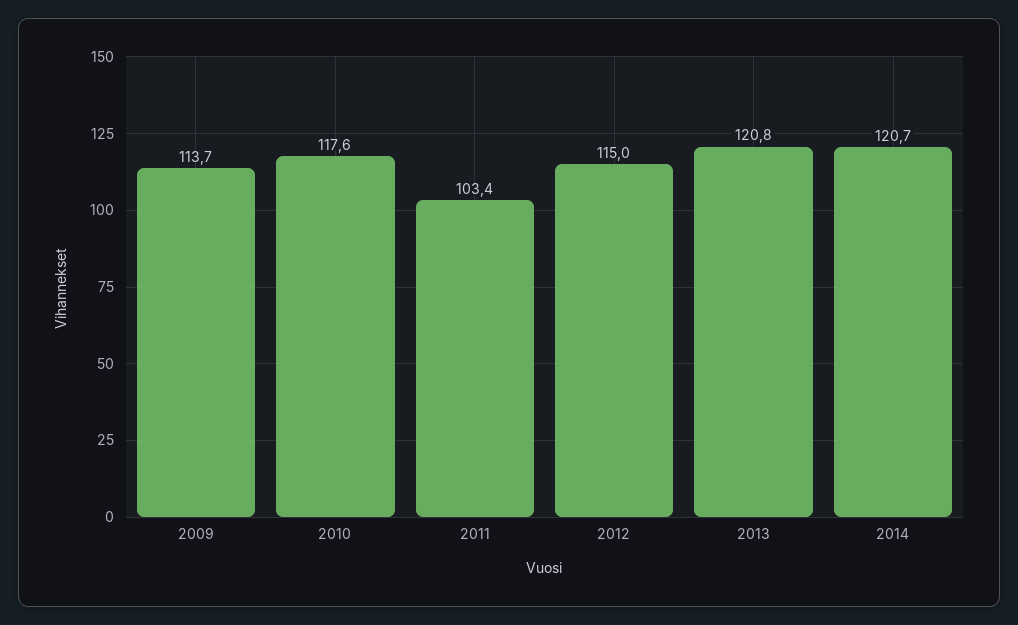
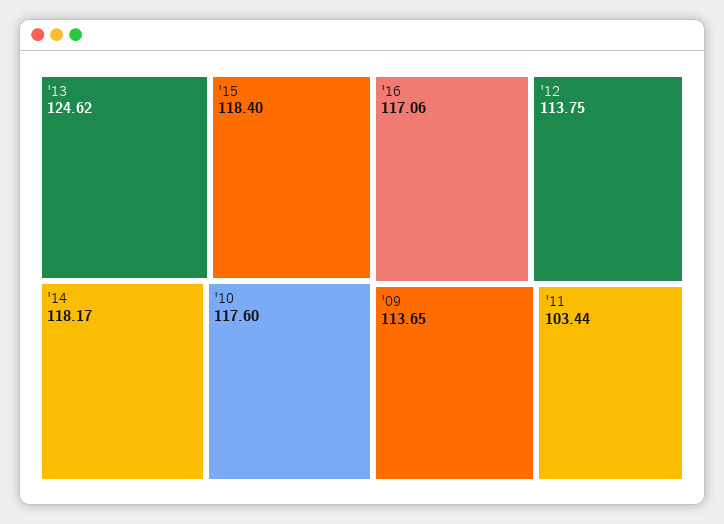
2012: 115 -> 113.75
2013: 120.8 -> 124.62
2014: 120.7 -> 118.17
'15: none -> 118.4
'16: none -> 117.06

